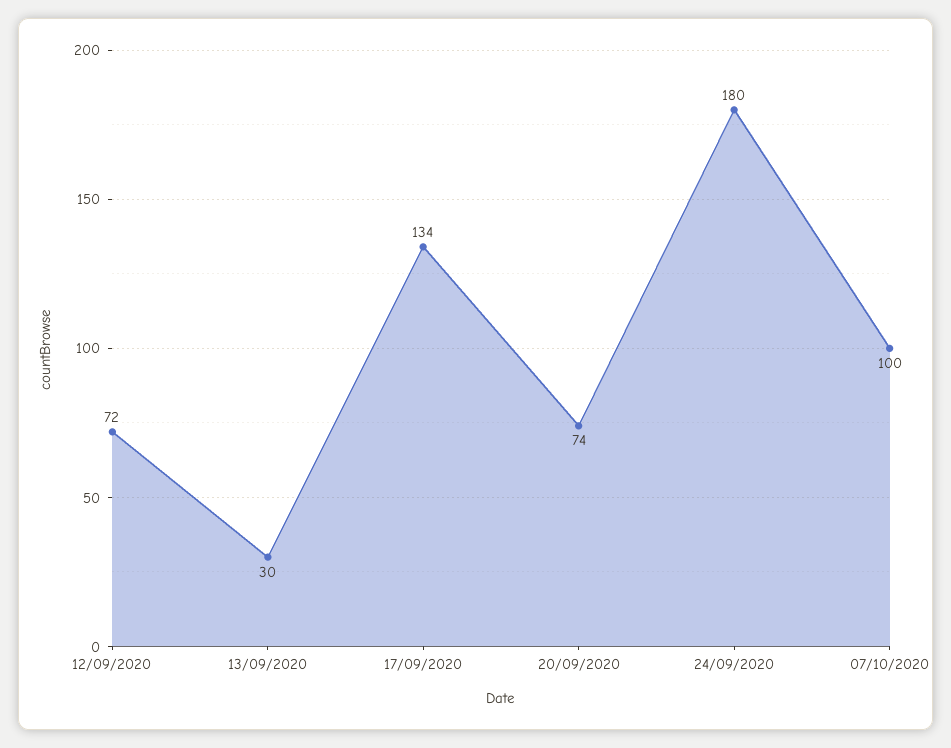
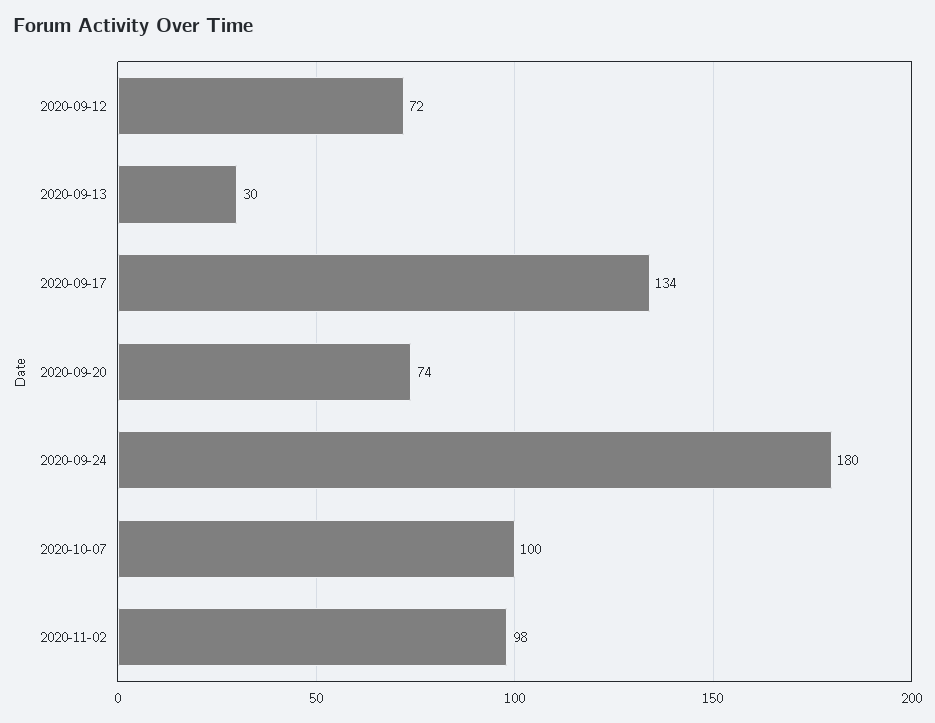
2020-11-02: none -> 98

